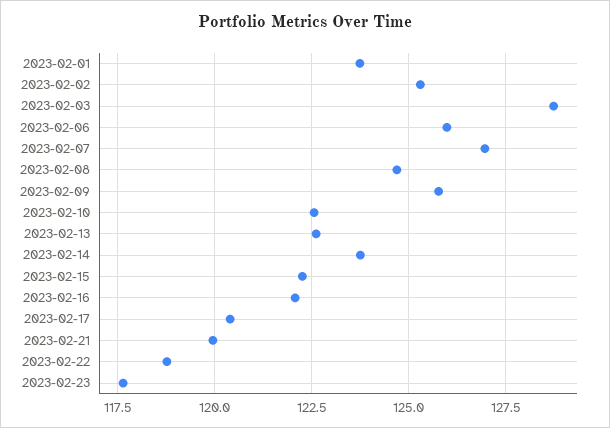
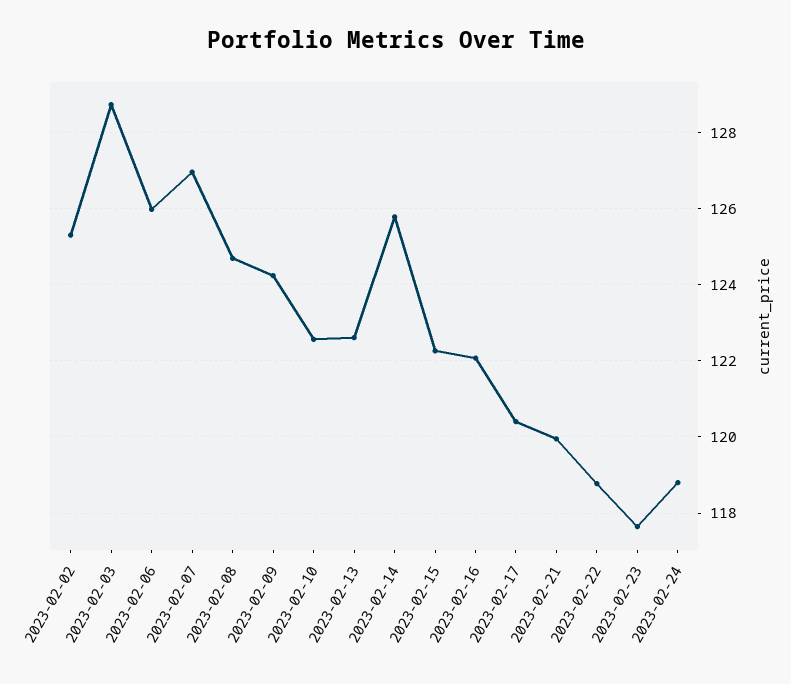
2023-02-01: 123.75 -> none
2023-02-09: 125.75 -> 124.2
2023-02-14: 123.75 -> 125.8
2023-02-24: none -> 118.8

